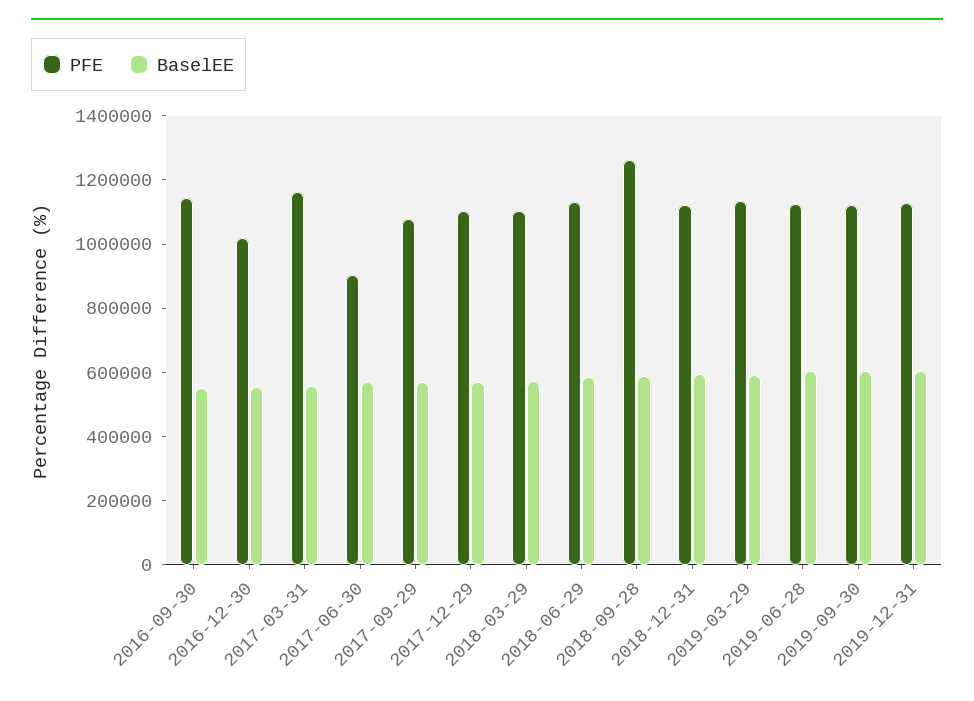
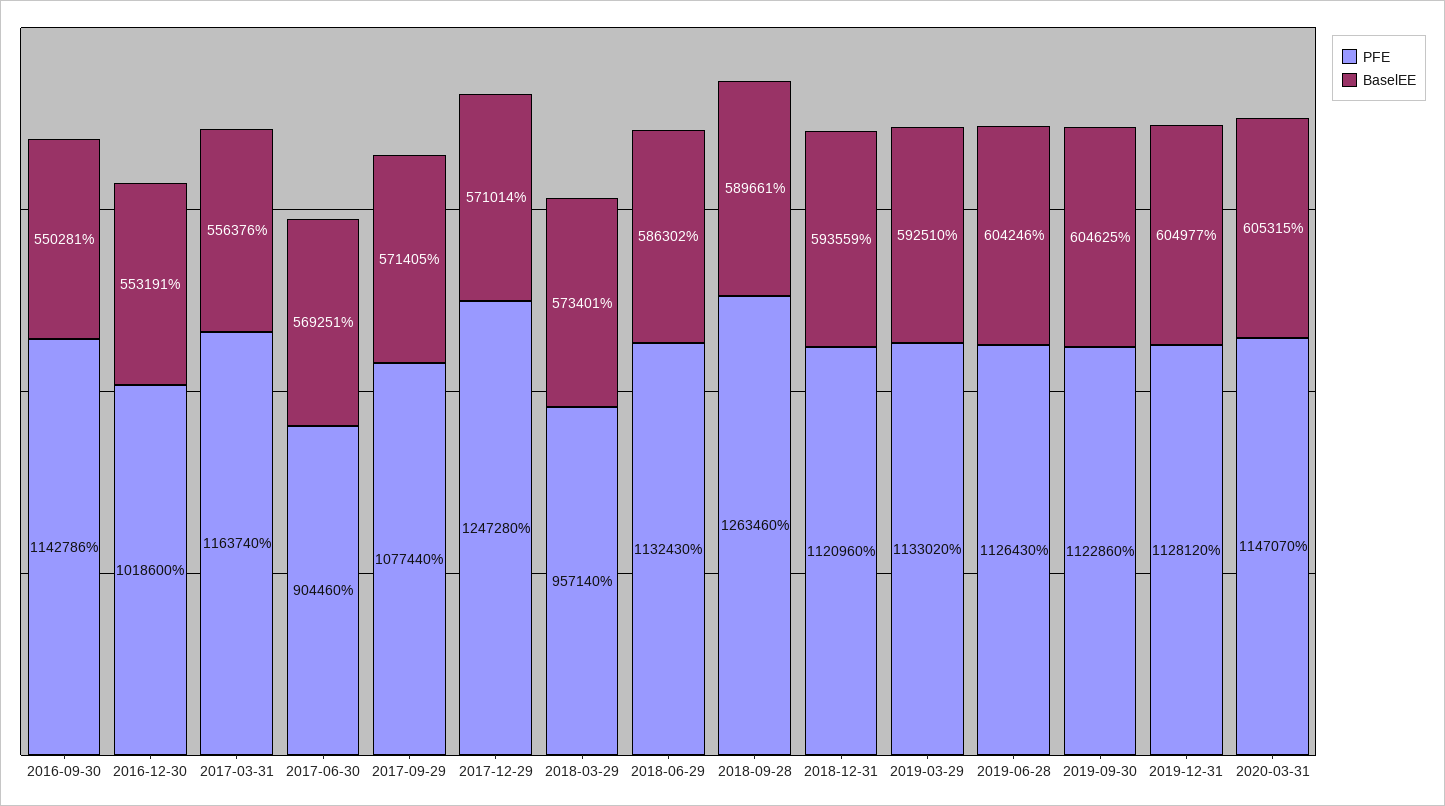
PFE, 2017-12-29: 1100000 -> 1247280
PFE, 2018-03-29: 1100000 -> 957140
PFE, 2020-03-31: none -> 1147070
BaselEE, 2020-03-31: none -> 605315

